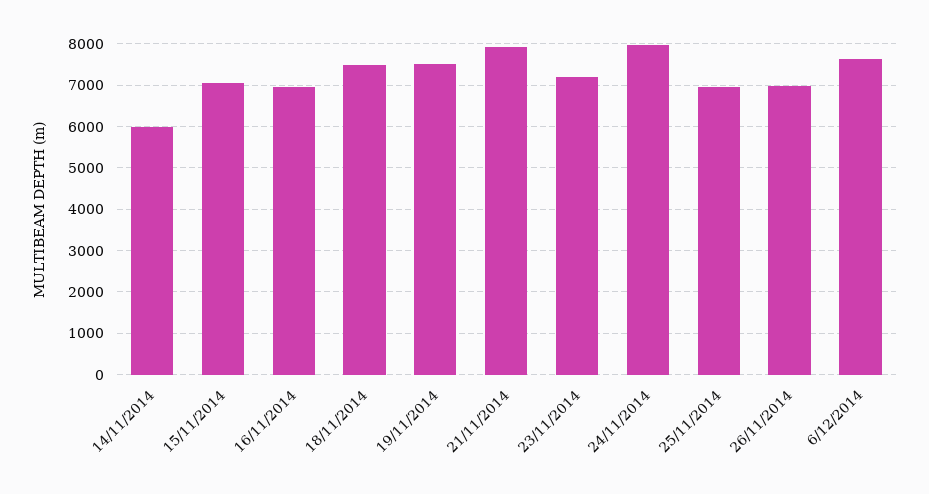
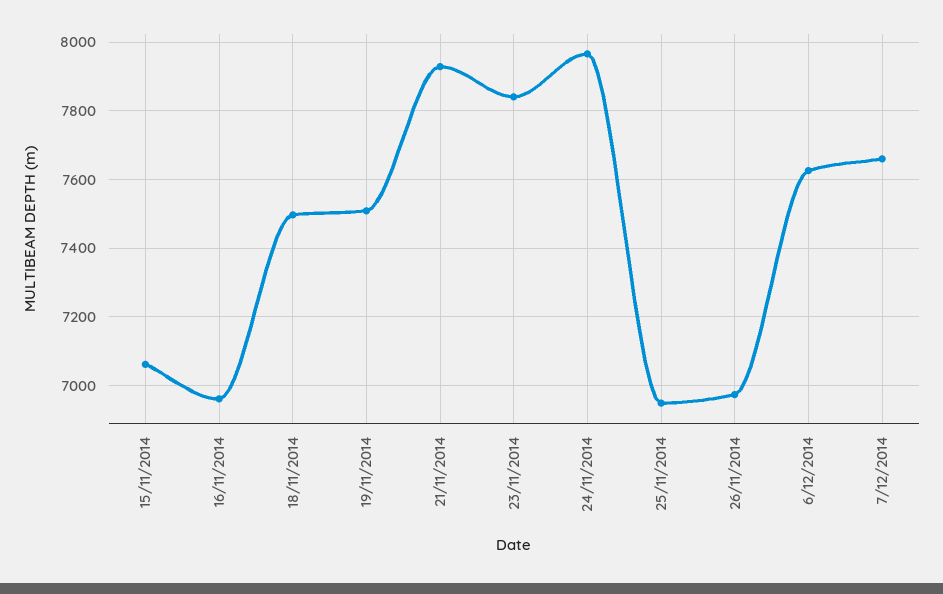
14/11/2014: 6000 -> none
23/11/2014: 7200 -> 7840
7/12/2014: none -> 7660

